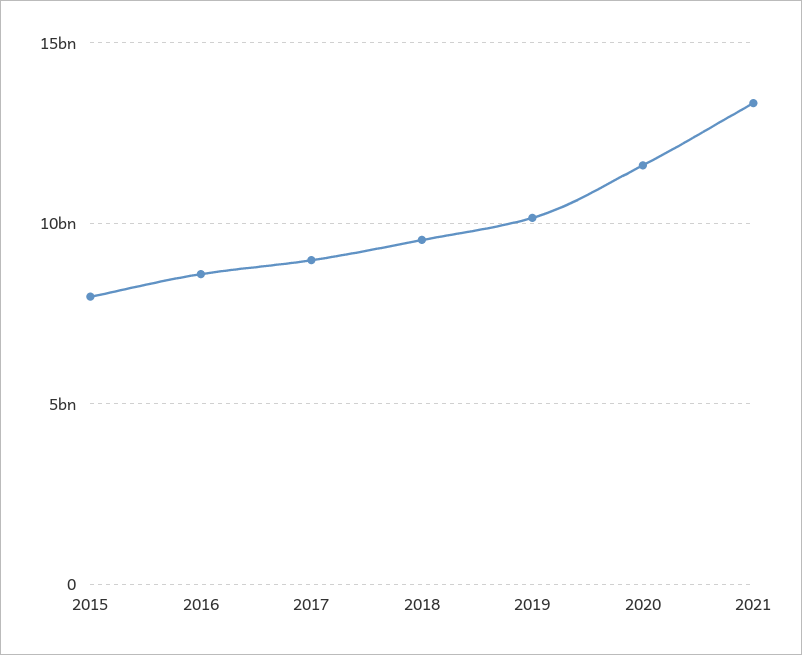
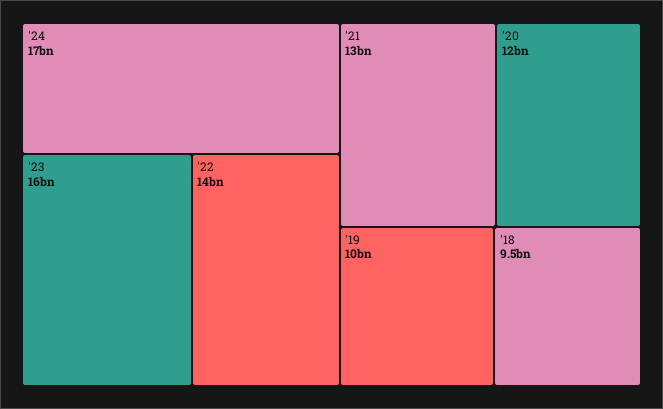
2015: 8000000000 -> none
2016: 8500000000 -> none
2017: 9000000000 -> none
'24: none -> 17000000000
'23: none -> 16000000000
'22: none -> 14000000000

